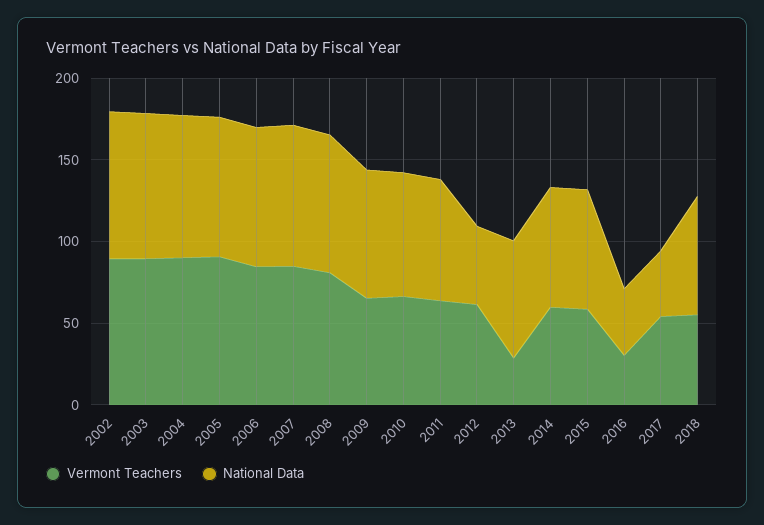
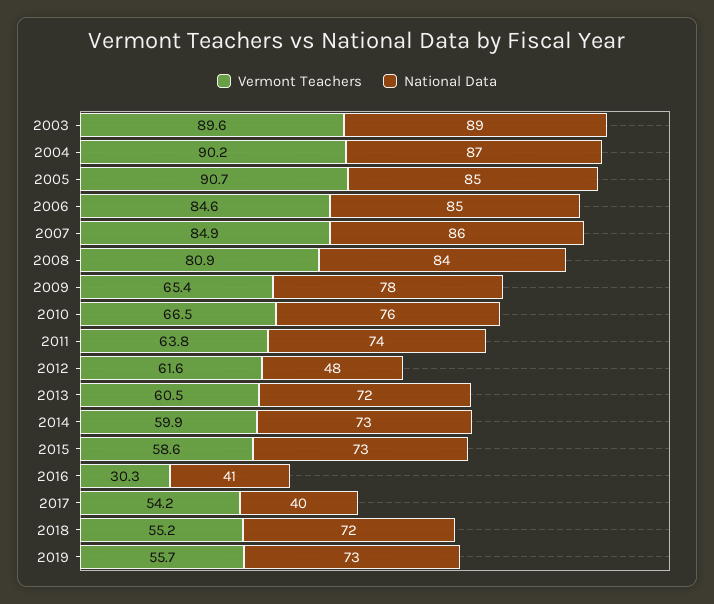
Vermont Teachers, 2002: 90 -> none
National Data, 2002: 90 -> none
Vermont Teachers, 2013: 30 -> 60.5
Vermont Teachers, 2019: none -> 55.7
National Data, 2019: none -> 73

